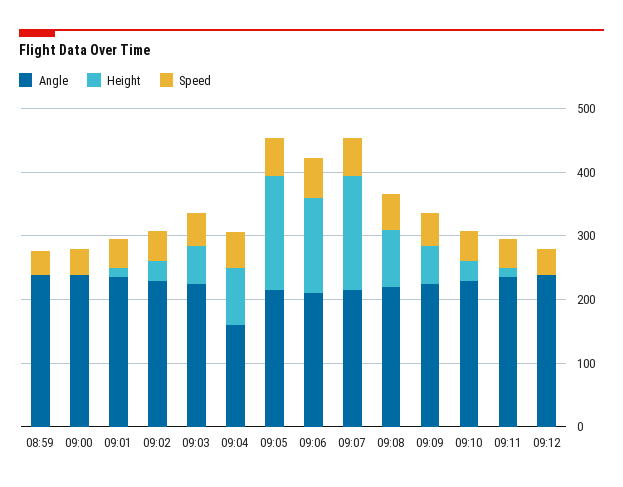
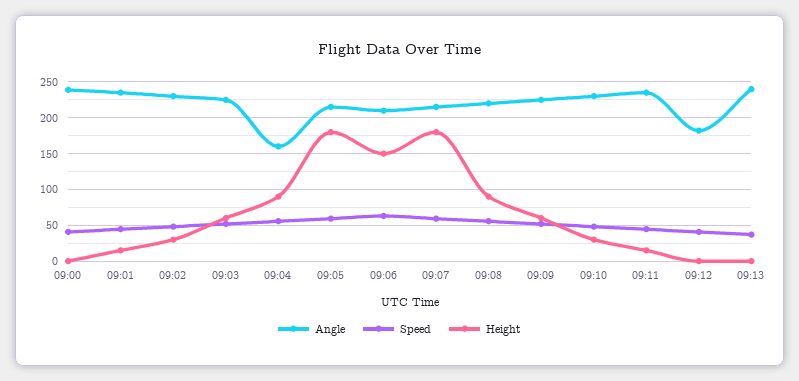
Angle, 08:59: 240 -> none
Height, 08:59: 0 -> none
Speed, 08:59: 40 -> none
Angle, 09:12: 240 -> 180
Angle, 09:13: none -> 240
Speed, 09:13: none -> 40
Height, 09:13: none -> 0

